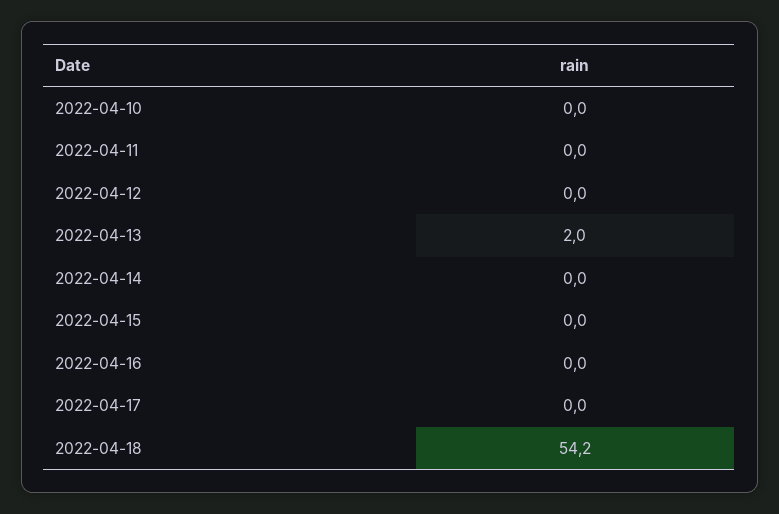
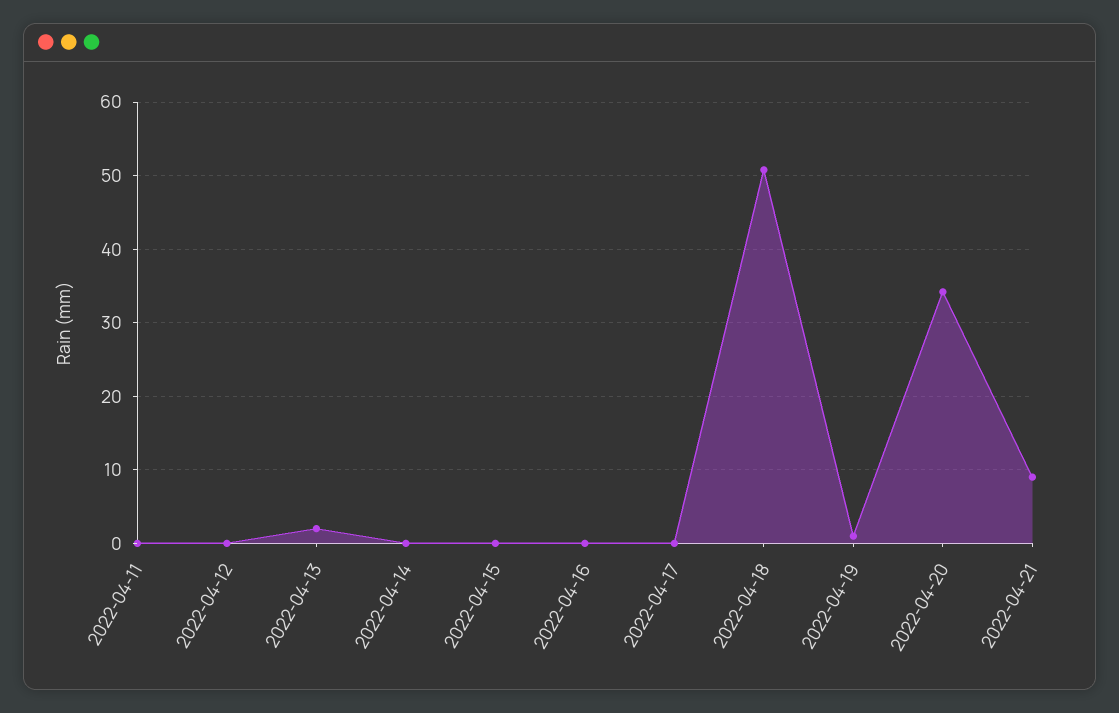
2022-04-10: 0 -> none
2022-04-18: 54.2 -> 51
2022-04-19: none -> 1
2022-04-20: none -> 34
2022-04-21: none -> 9

